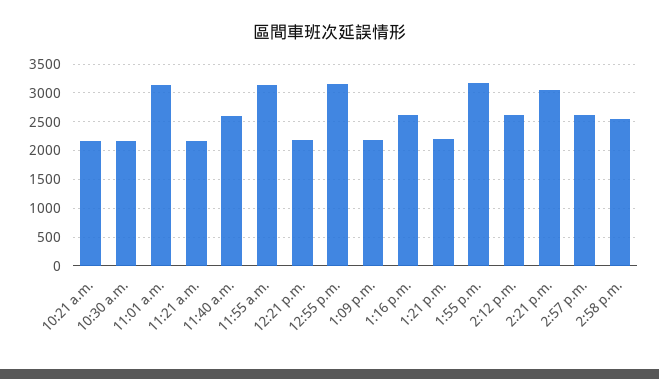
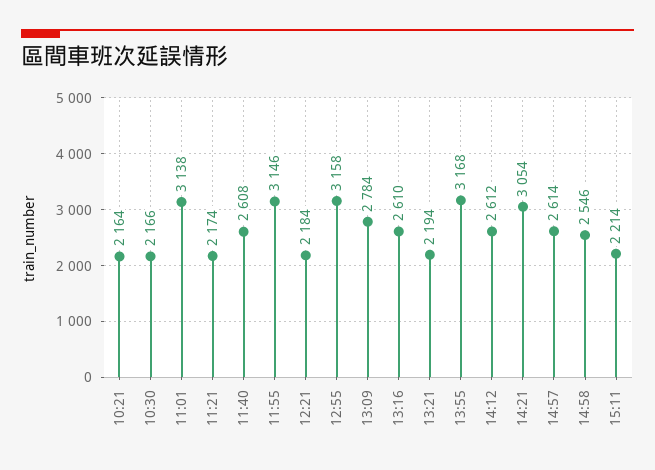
1:09 p.m.: 2250 -> 2784
15:11: none -> 2214

